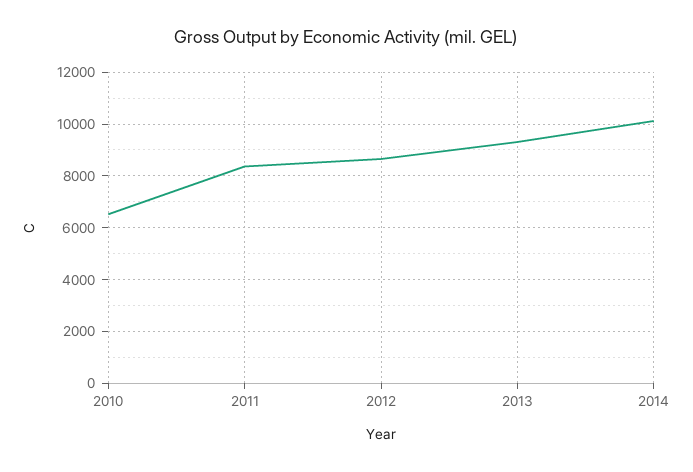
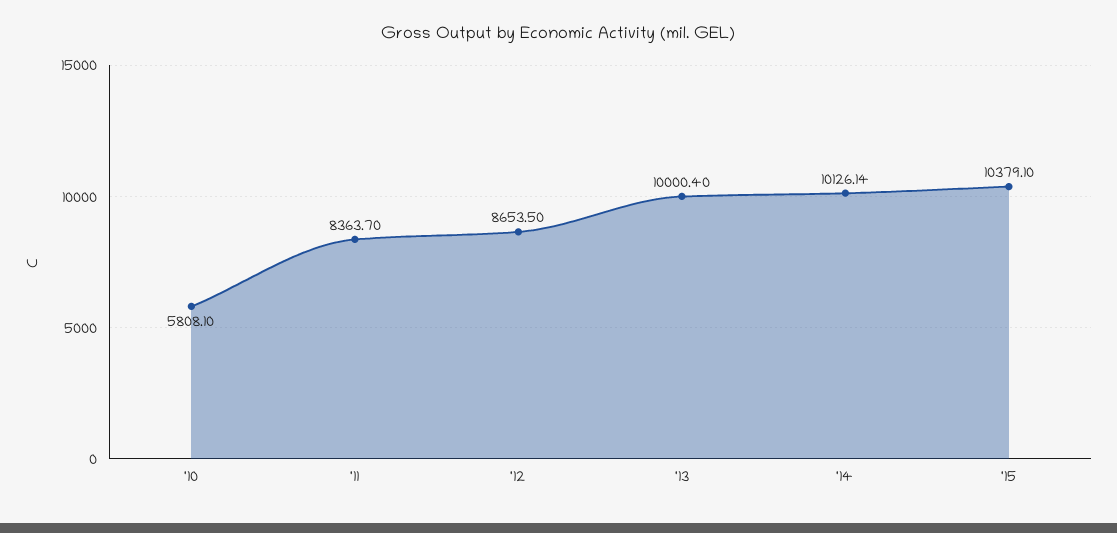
2010: 6500 -> 5808.1
2013: 9250 -> 10000.4
'15: none -> 10379.1

